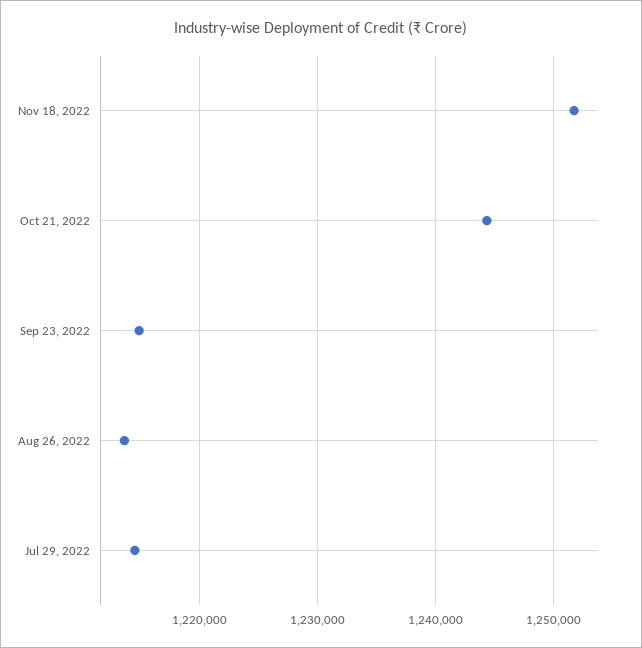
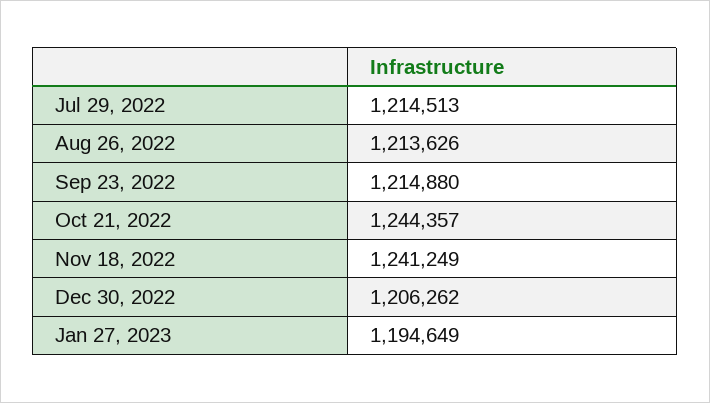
Nov 18, 2022: 1252000 -> 1241249
Dec 30, 2022: none -> 1206262
Jan 27, 2023: none -> 1194649

